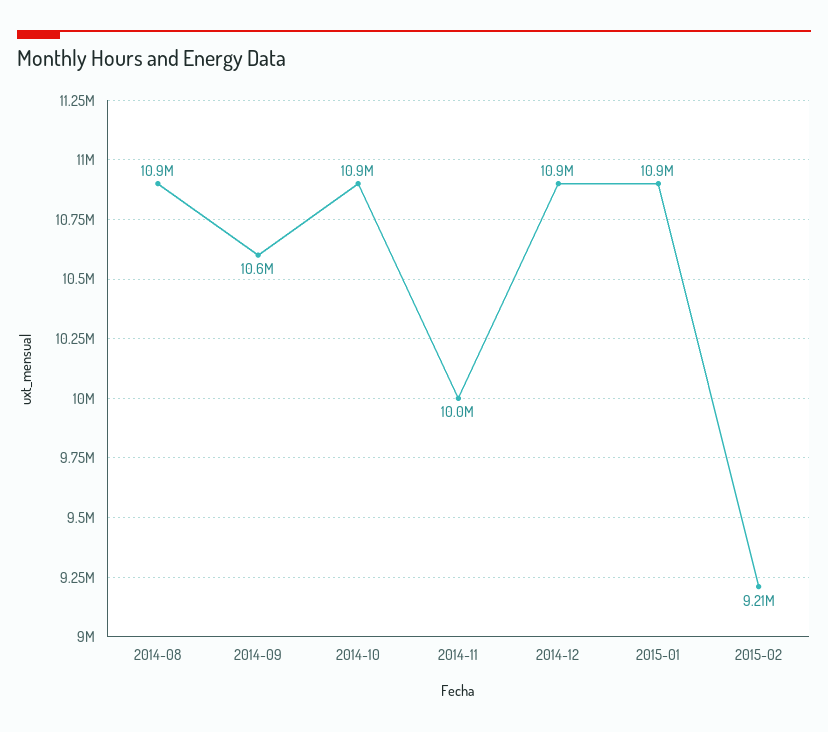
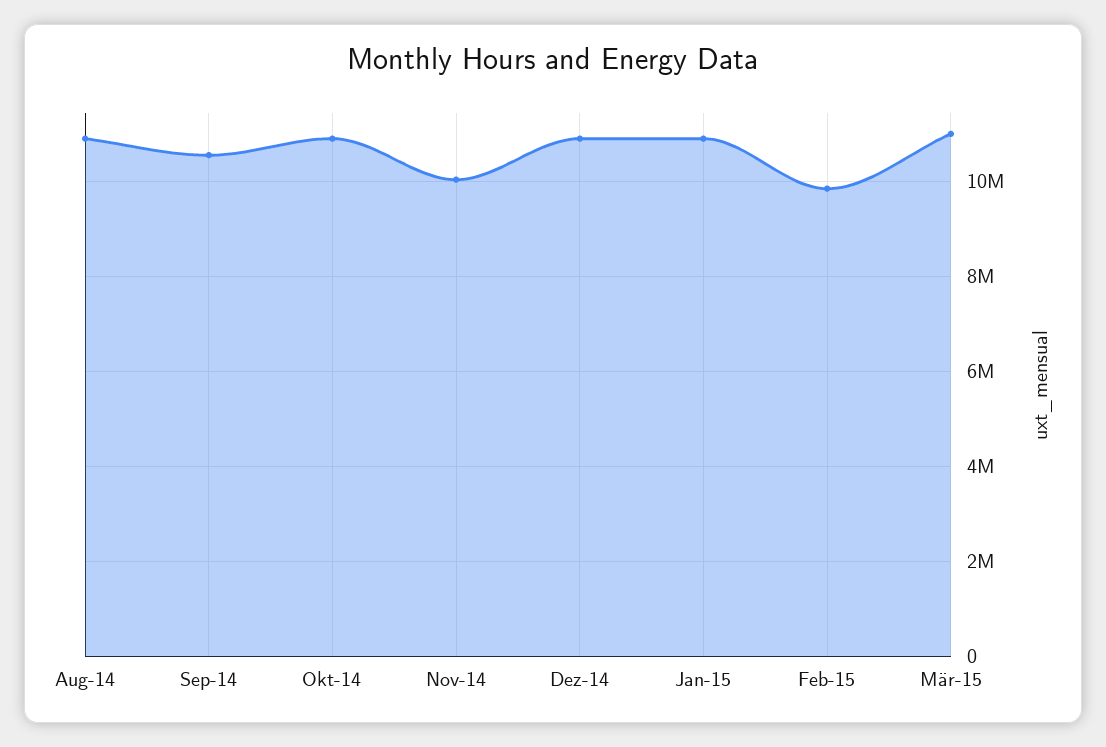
2015-02: 9210000 -> 9800000
Mär-15: none -> 11000000

